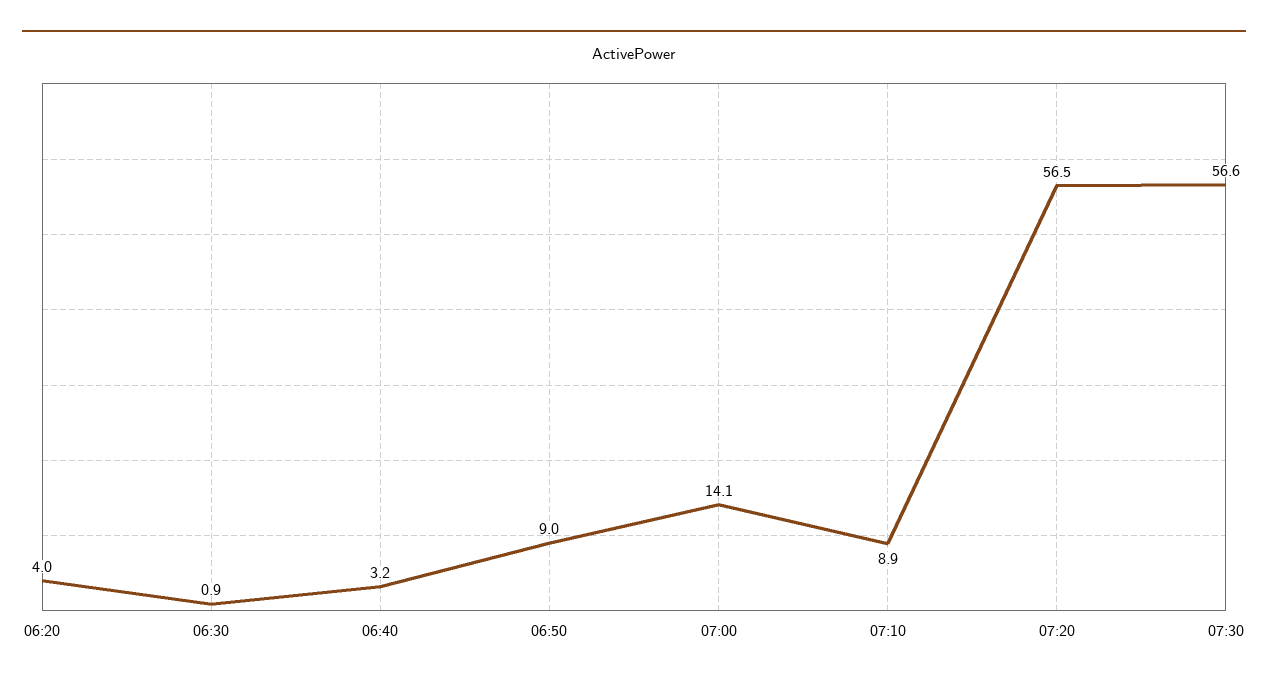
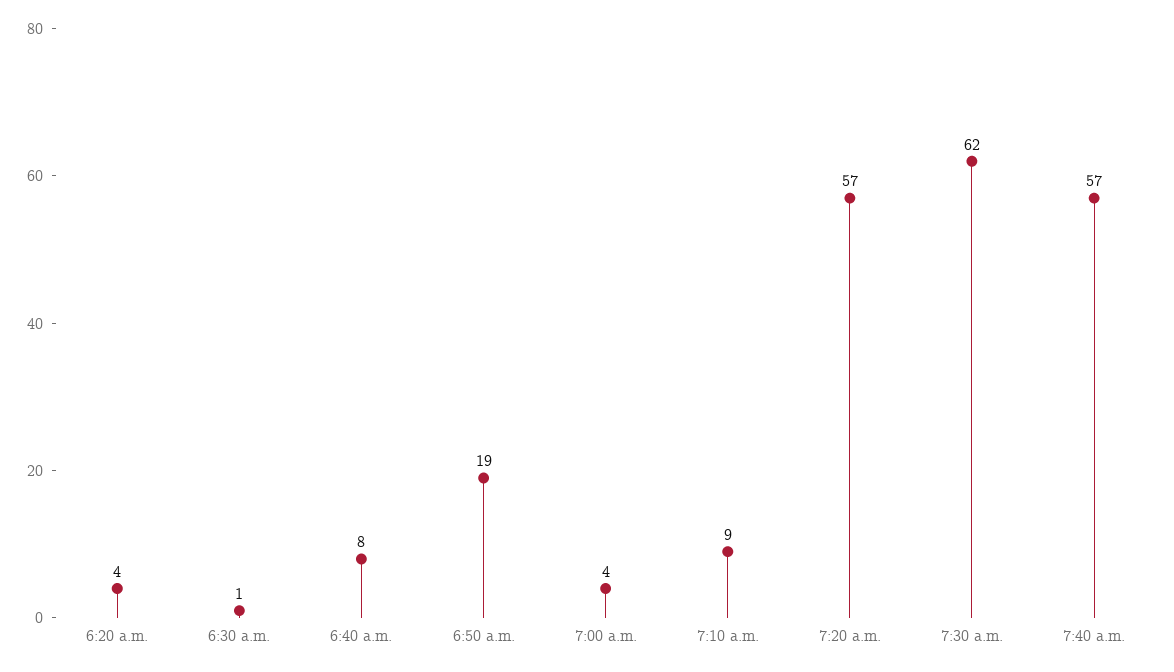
06:40: 3.2 -> 8
06:50: 9 -> 19
07:00: 14.1 -> 4
07:30: 56.6 -> 62
7:40 a.m.: none -> 57

